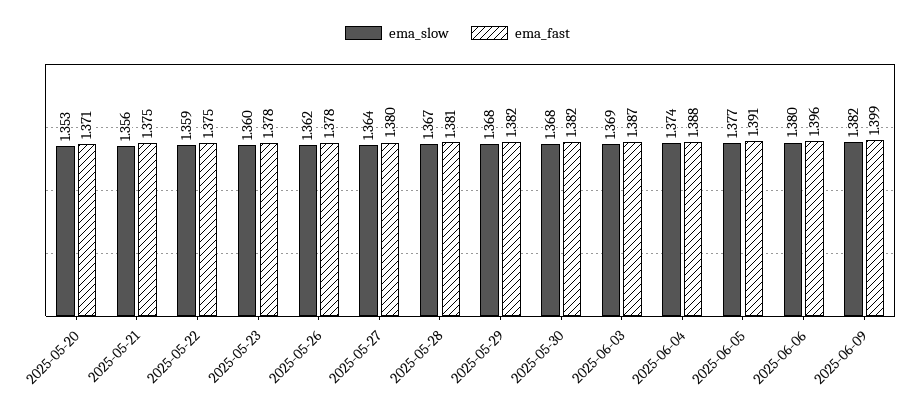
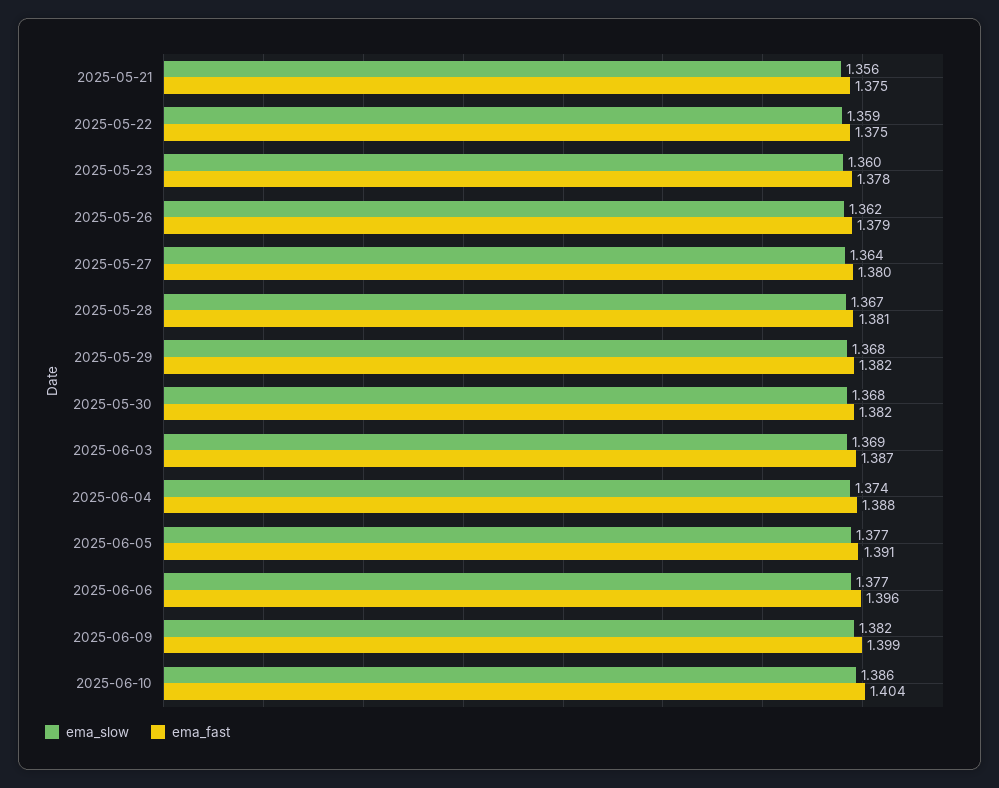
ema_slow, 2025-05-20: 1.353 -> none
ema_fast, 2025-05-20: 1.371 -> none
ema_fast, 2025-05-26: 1.378 -> 1.379
ema_slow, 2025-06-06: 1.38 -> 1.377
ema_slow, 2025-06-10: none -> 1.386
ema_fast, 2025-06-10: none -> 1.404

